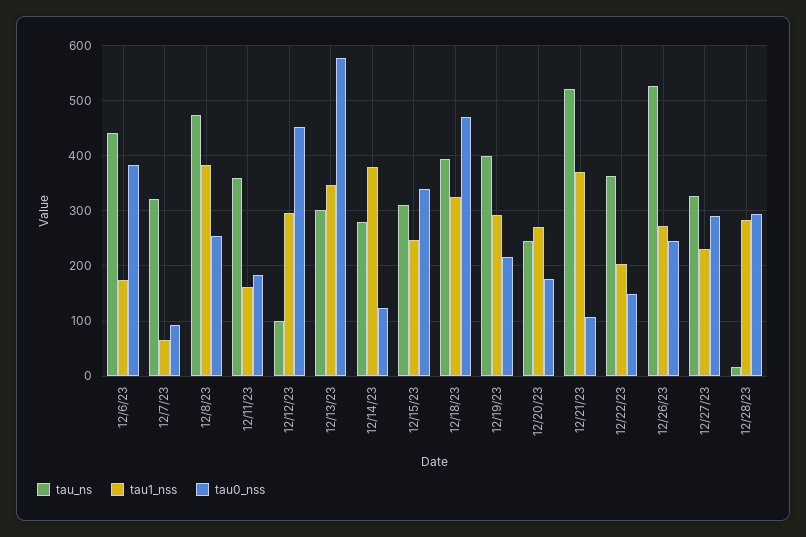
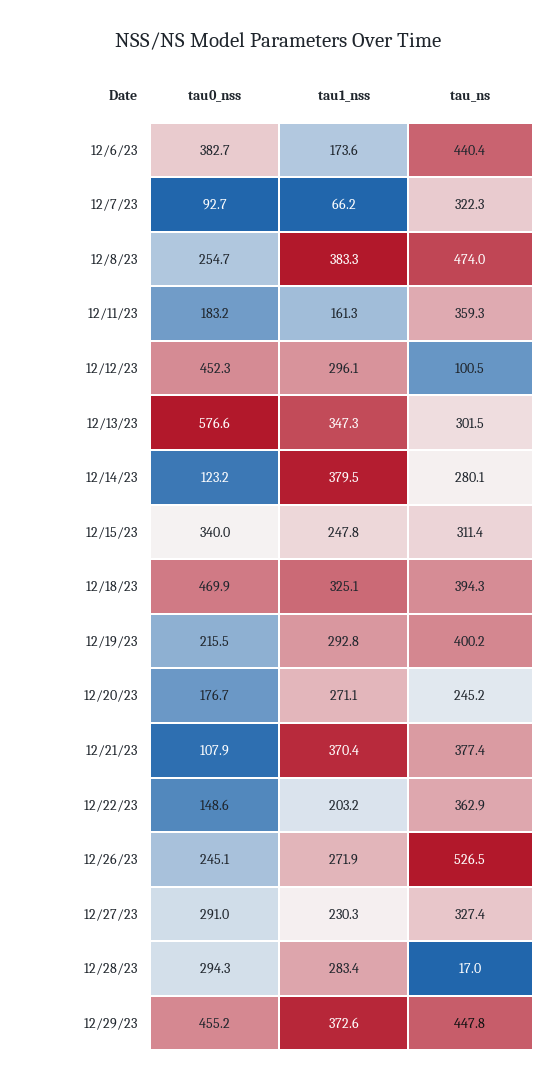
tau_ns, 12/21/23: 520 -> 377.4
tau0_nss, 12/29/23: none -> 455.2
tau1_nss, 12/29/23: none -> 372.6
tau_ns, 12/29/23: none -> 447.8

